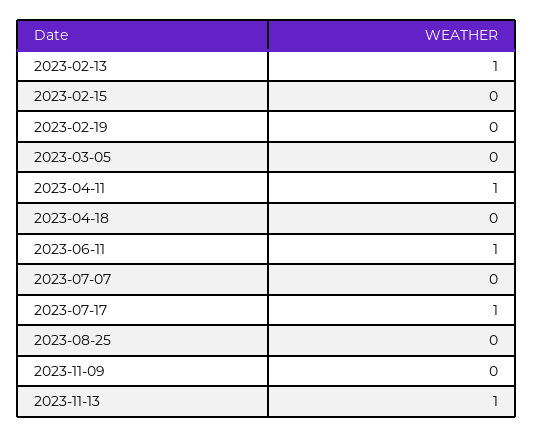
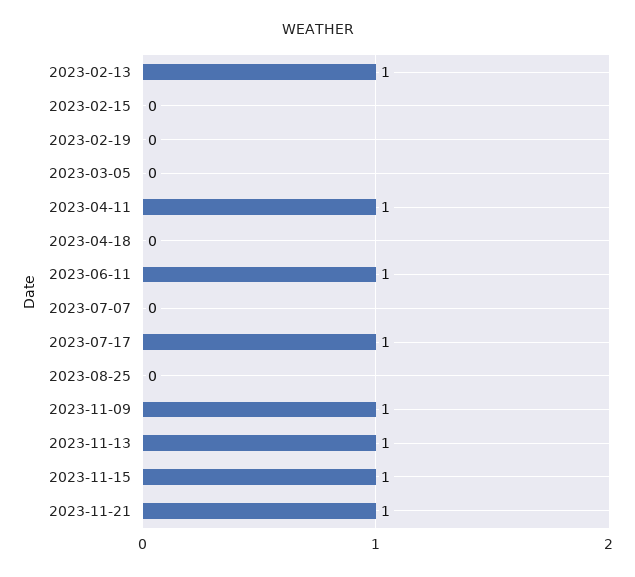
2023-11-09: 0 -> 1
2023-11-15: none -> 1
2023-11-21: none -> 1

